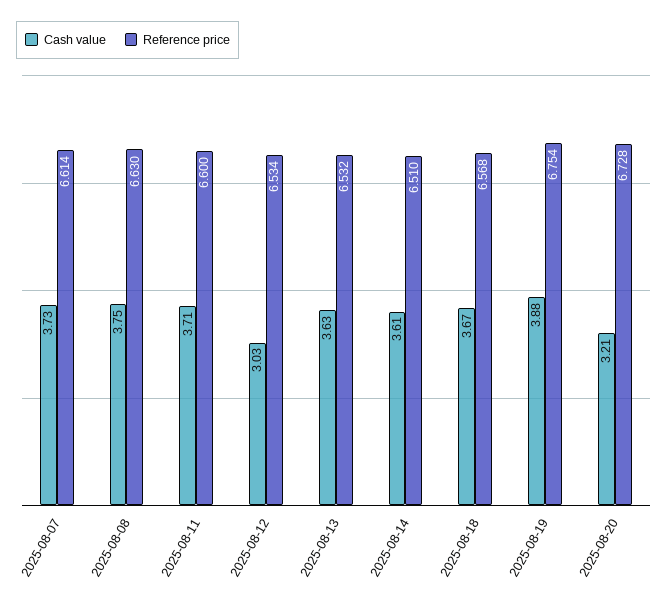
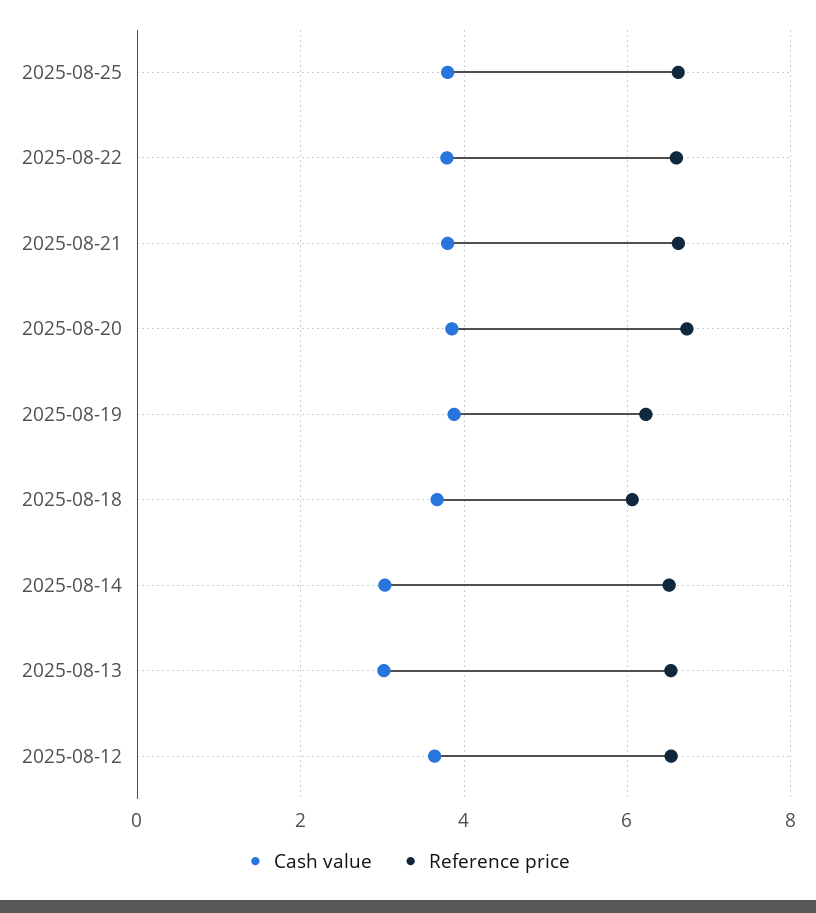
Cash value, 2025-08-07: 3.73 -> none
Reference price, 2025-08-07: 6.614 -> none
Cash value, 2025-08-08: 3.75 -> none
Reference price, 2025-08-08: 6.63 -> none
Cash value, 2025-08-11: 3.71 -> none
Reference price, 2025-08-11: 6.6 -> none
Cash value, 2025-08-12: 3.03 -> 3.6
Cash value, 2025-08-13: 3.63 -> 3
Cash value, 2025-08-14: 3.61 -> 3
Reference price, 2025-08-18: 6.568 -> 6
Reference price, 2025-08-19: 6.754 -> 6.2
Cash value, 2025-08-20: 3.21 -> 3.8
Cash value, 2025-08-25: none -> 3.8
Reference price, 2025-08-25: none -> 6.6
Cash value, 2025-08-22: none -> 3.8
Reference price, 2025-08-22: none -> 6.6
Cash value, 2025-08-21: none -> 3.8
Reference price, 2025-08-21: none -> 6.6

